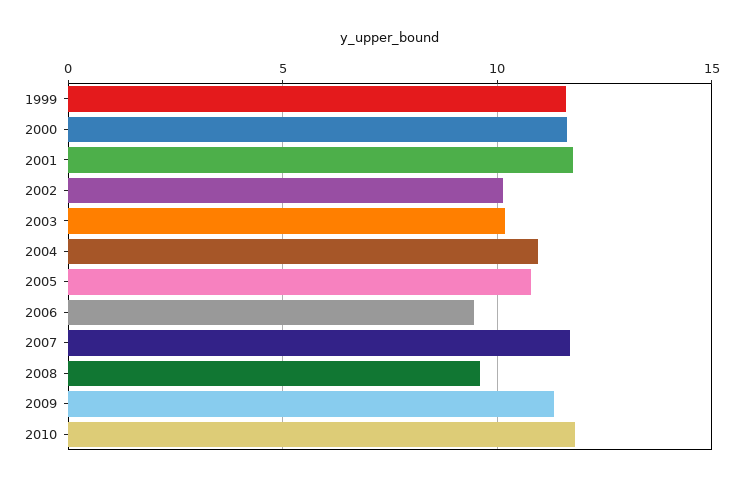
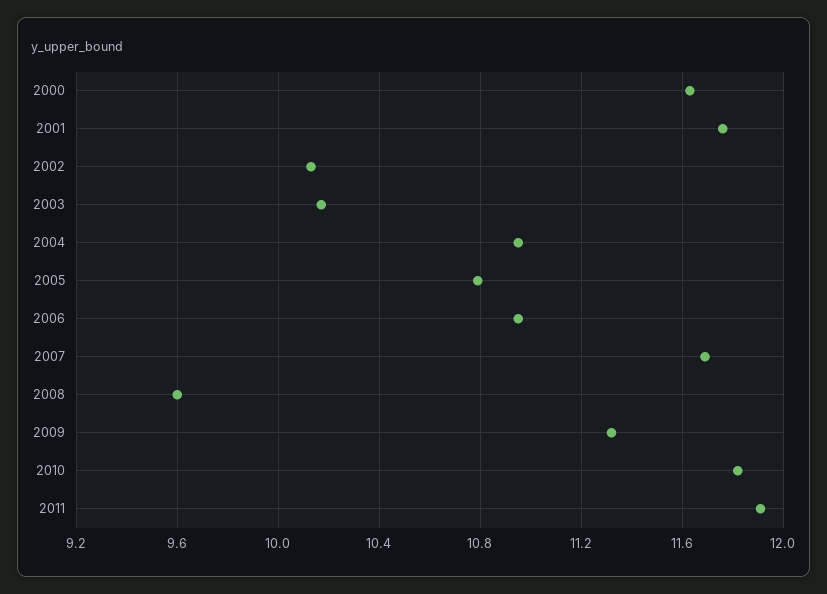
1999: 11.5 -> none
2006: 9.5 -> 10.95
2011: none -> 11.9

